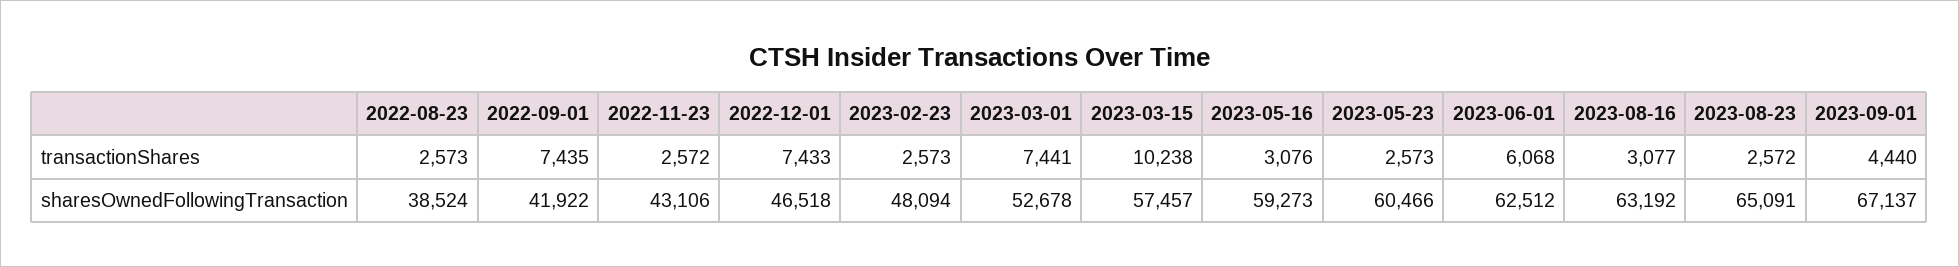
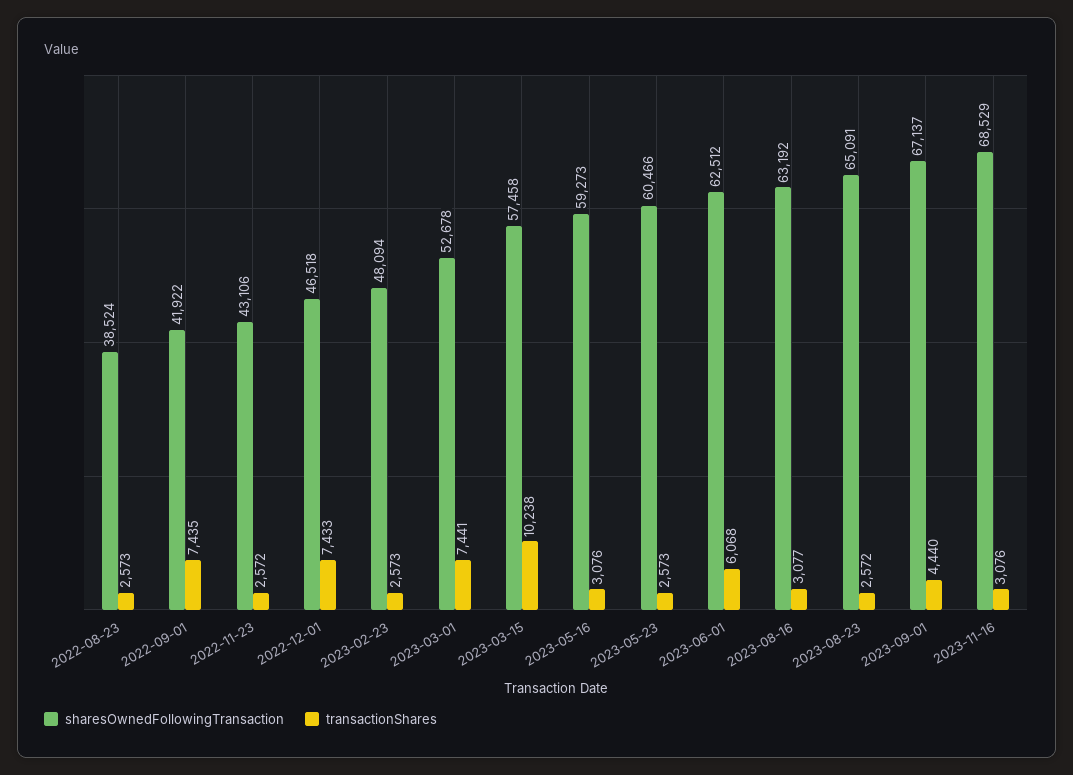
sharesOwnedFollowingTransaction, 2023-03-15: 57457 -> 57458
sharesOwnedFollowingTransaction, 2023-11-16: none -> 68529
transactionShares, 2023-11-16: none -> 3076

